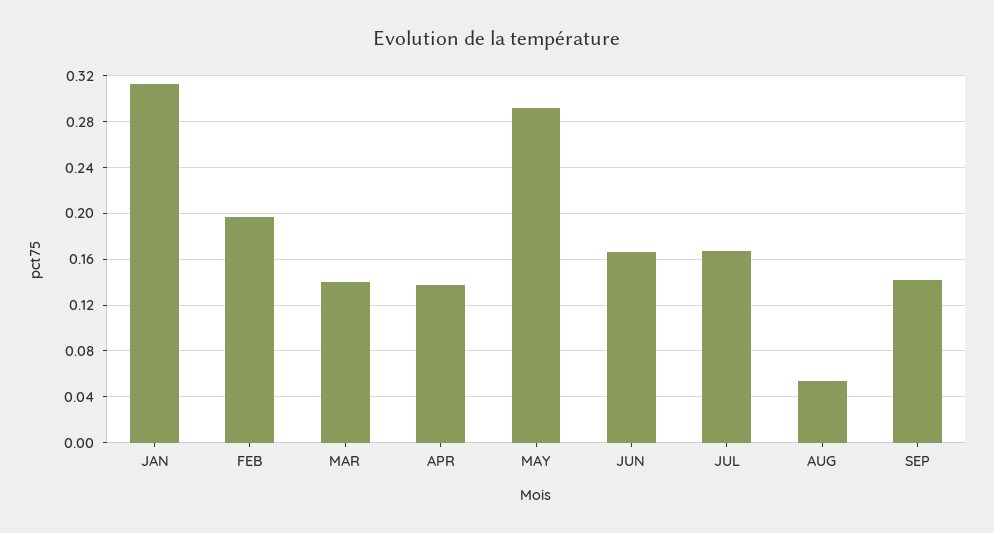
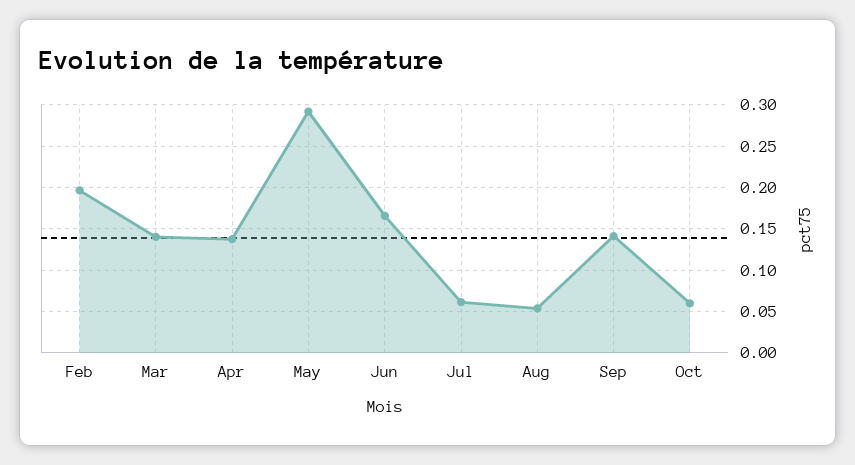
JAN: 0.31 -> none
JUL: 0.17 -> 0.06
Oct: none -> 0.06

